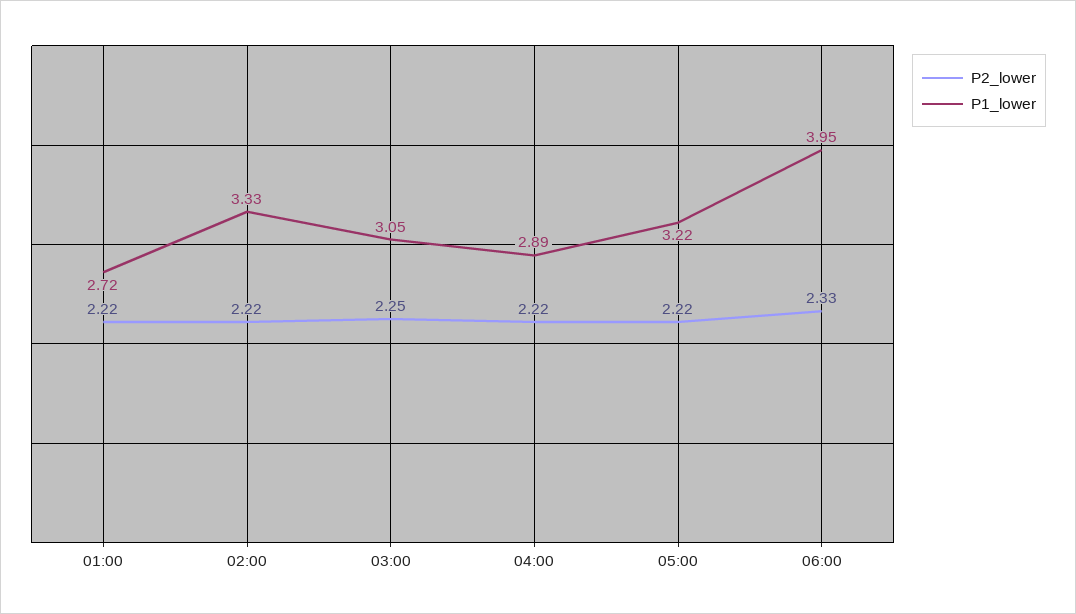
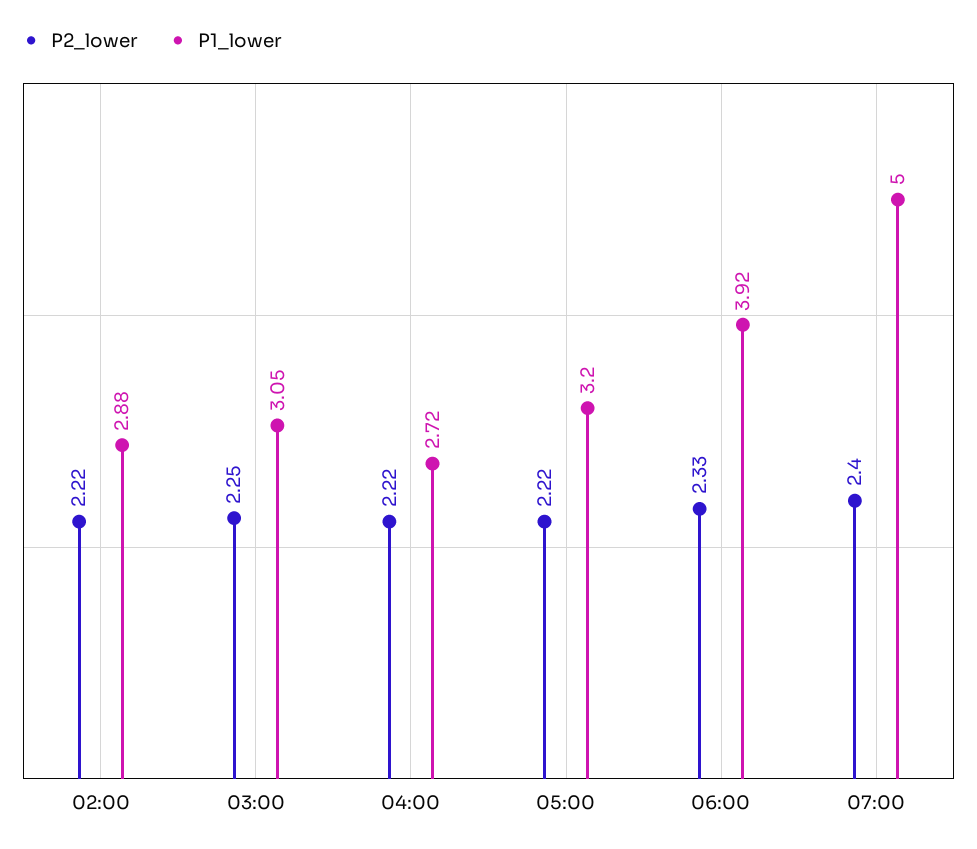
P2_lower, 01:00: 2.22 -> none
P1_lower, 01:00: 2.72 -> none
P1_lower, 02:00: 3.33 -> 2.88
P1_lower, 04:00: 2.89 -> 2.72
P1_lower, 05:00: 3.22 -> 3.2
P1_lower, 06:00: 3.95 -> 3.92
P2_lower, 07:00: none -> 2.4
P1_lower, 07:00: none -> 5

